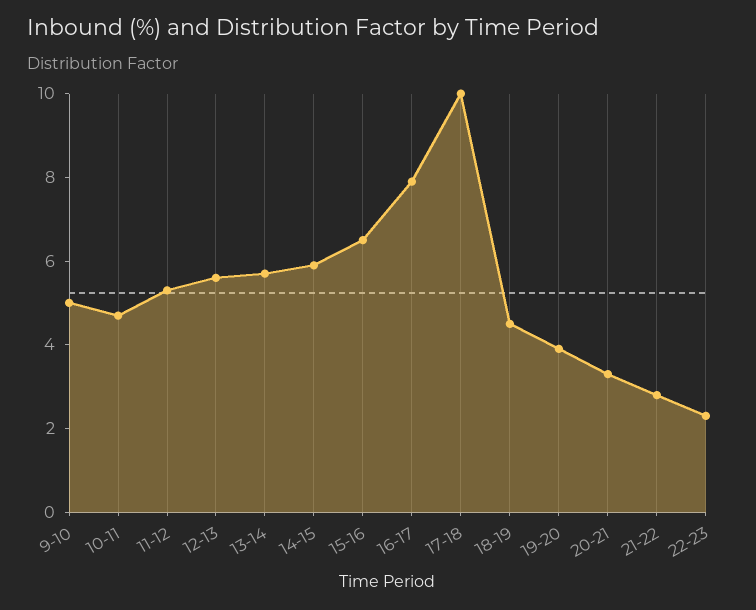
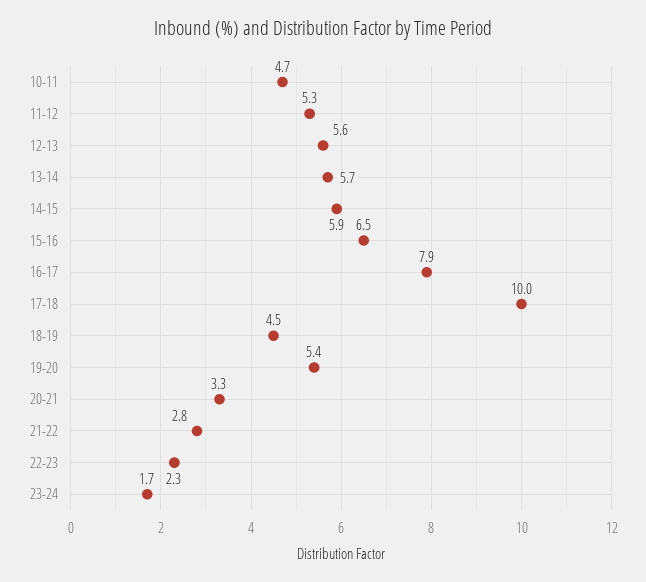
9-10: 5 -> none
19-20: 4 -> 5.4
23-24: none -> 1.7

